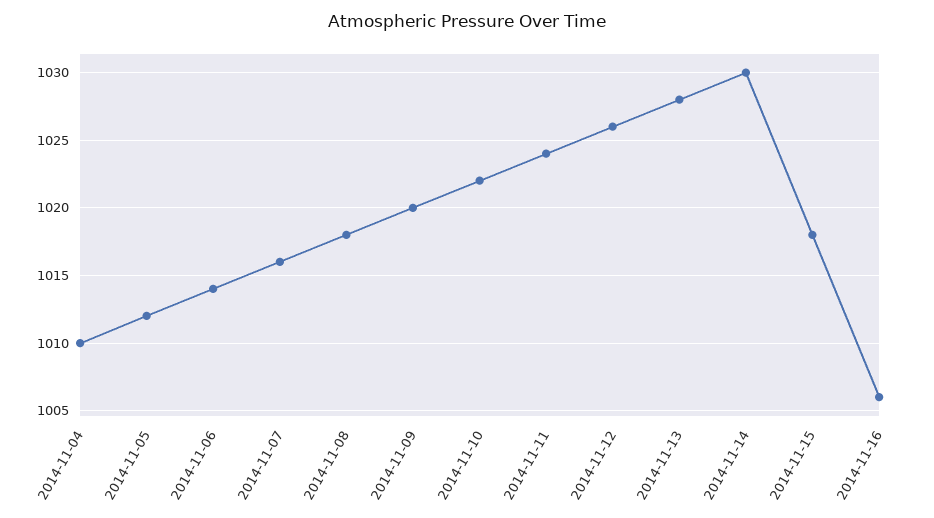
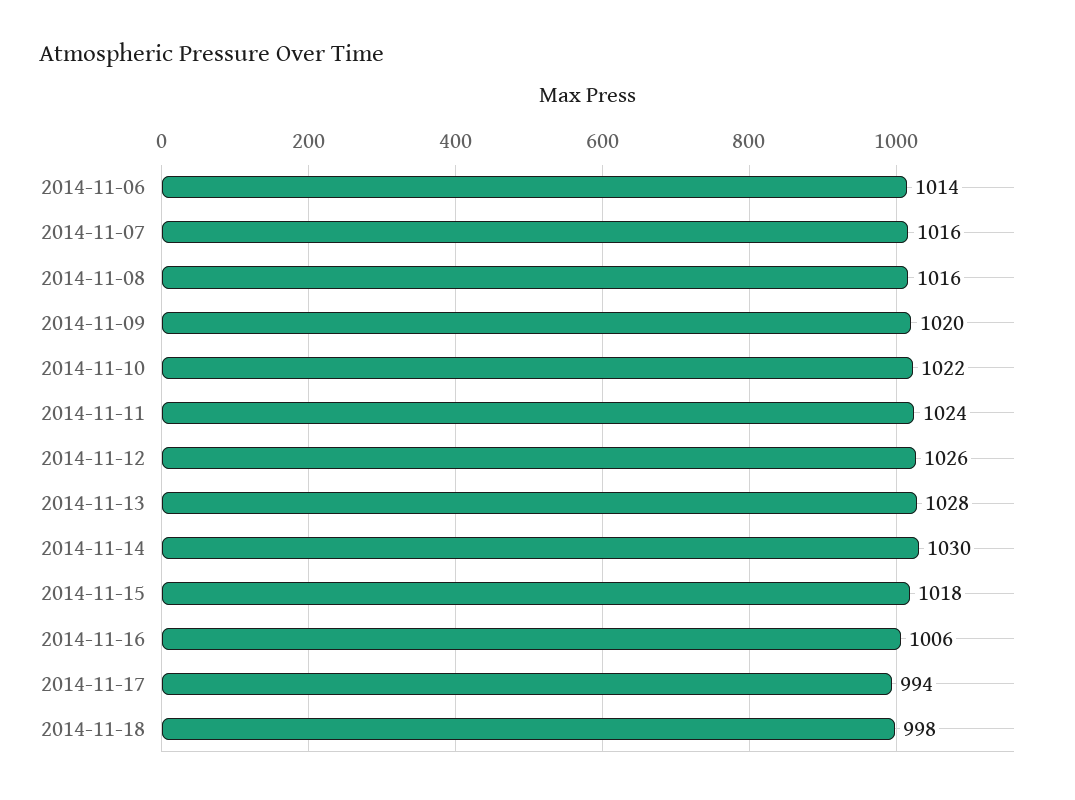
2014-11-04: 1010 -> none
2014-11-05: 1012 -> none
2014-11-08: 1018 -> 1016
2014-11-17: none -> 994
2014-11-18: none -> 998

